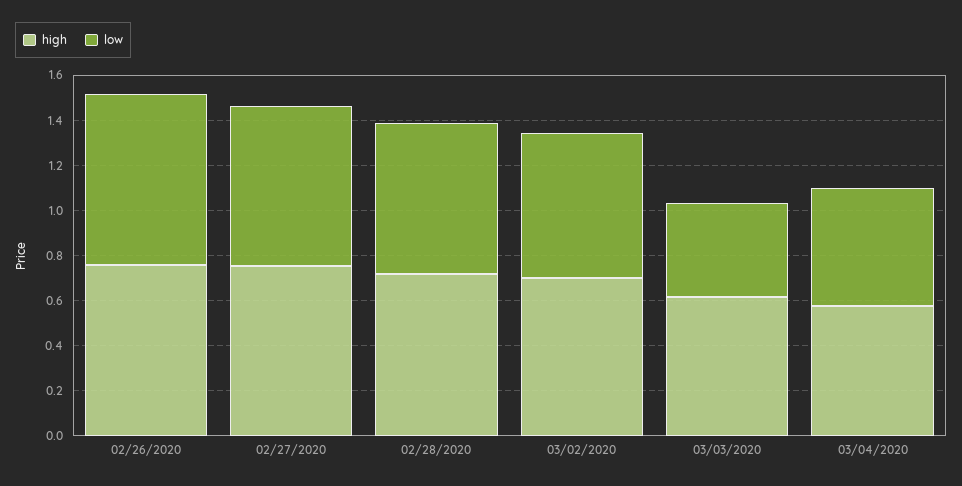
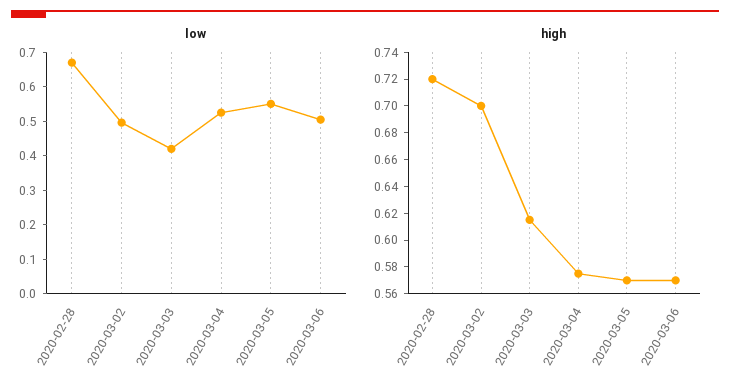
high, 02/26/2020: 0.75 -> none
low, 02/26/2020: 0.75 -> none
high, 02/27/2020: 0.75 -> none
low, 02/27/2020: 0.7 -> none
low, 03/02/2020: 0.65 -> 0.5
low, 2020-03-05: none -> 0.55
low, 2020-03-06: none -> 0.5
high, 2020-03-05: none -> 0.57
high, 2020-03-06: none -> 0.57

